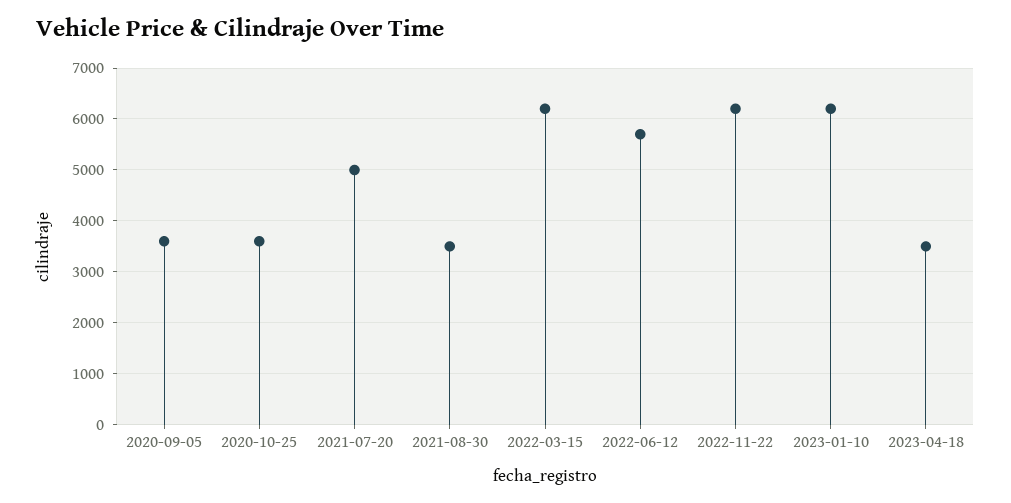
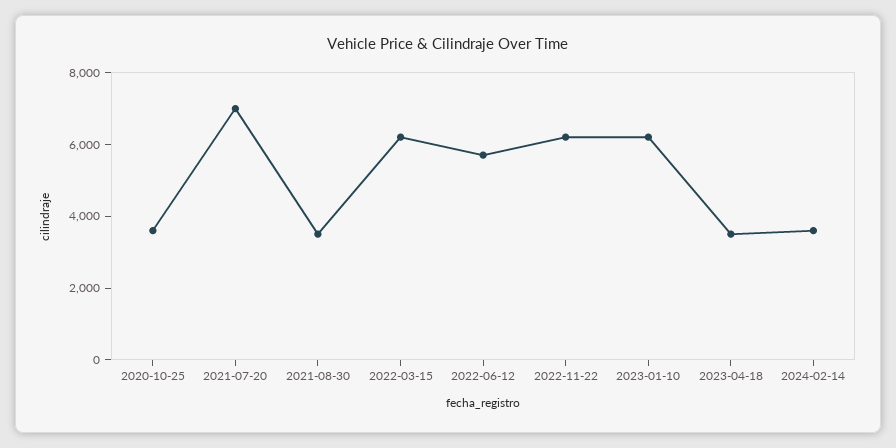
2020-09-05: 3600 -> none
2021-07-20: 5000 -> 7000
2024-02-14: none -> 3500

